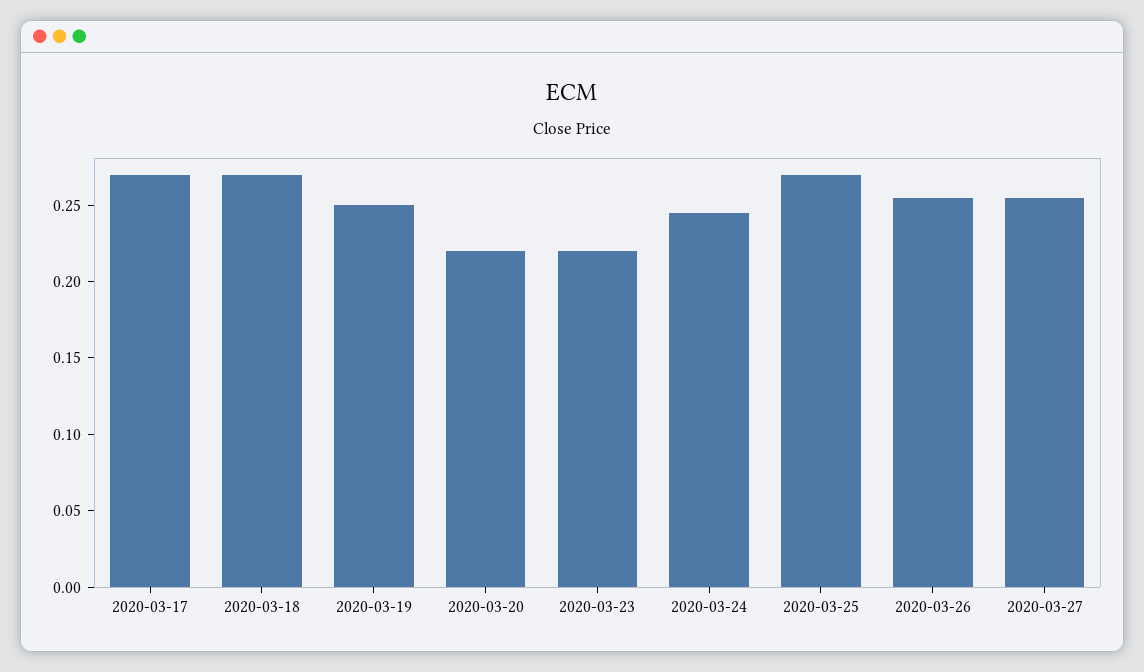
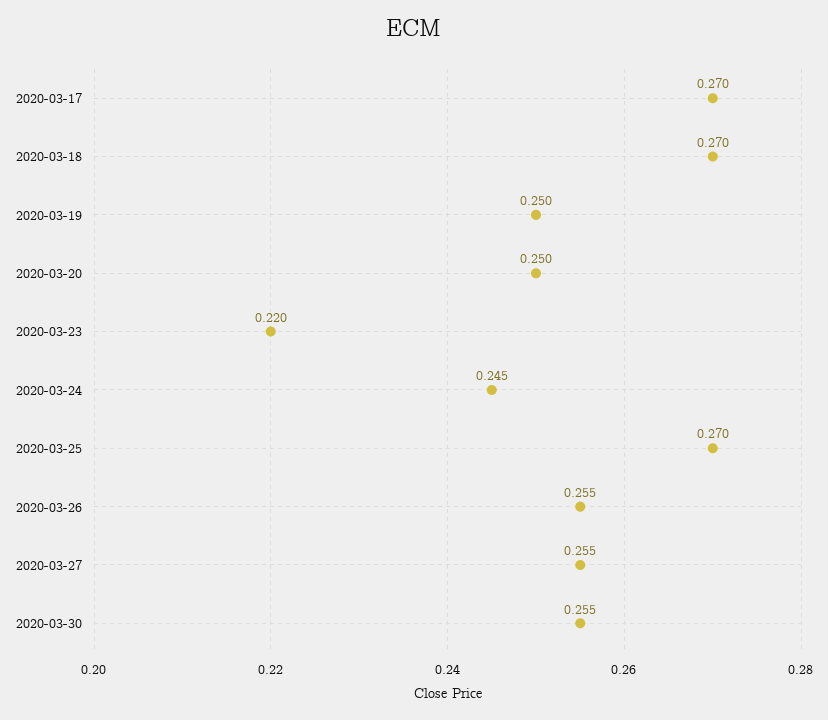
2020-03-20: 0.22 -> 0.25
2020-03-30: none -> 0.255

